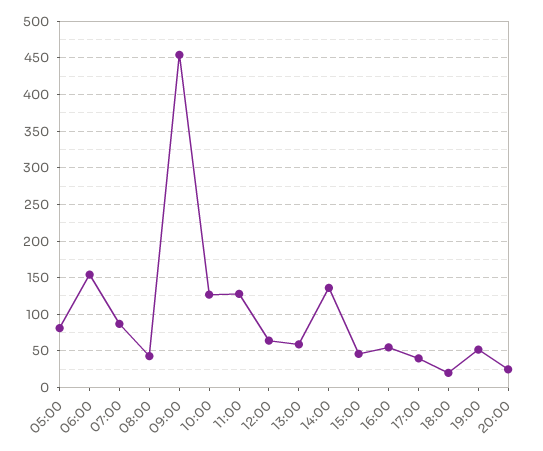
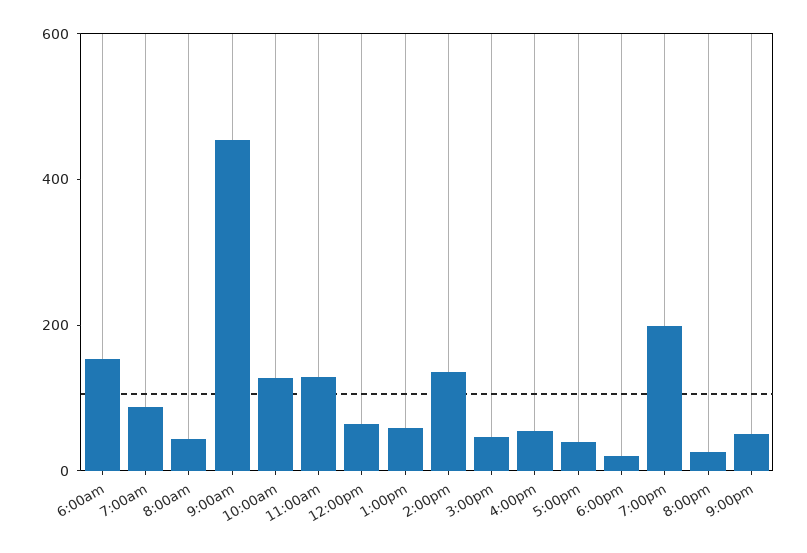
05:00: 80 -> none
19:00: 50 -> 200
9:00pm: none -> 50

